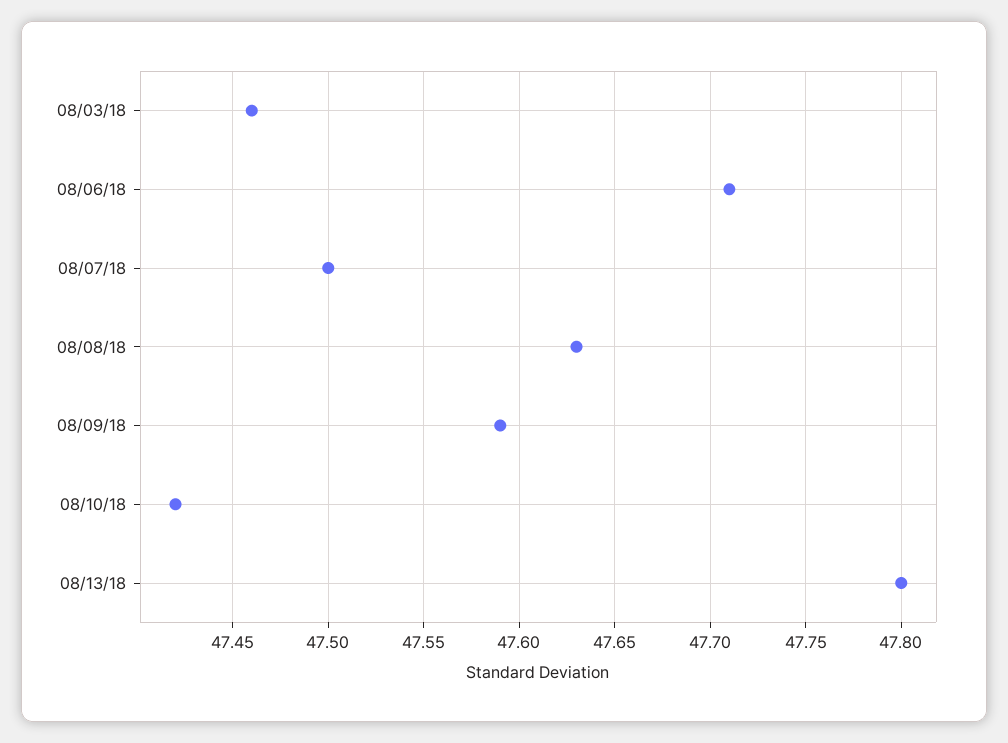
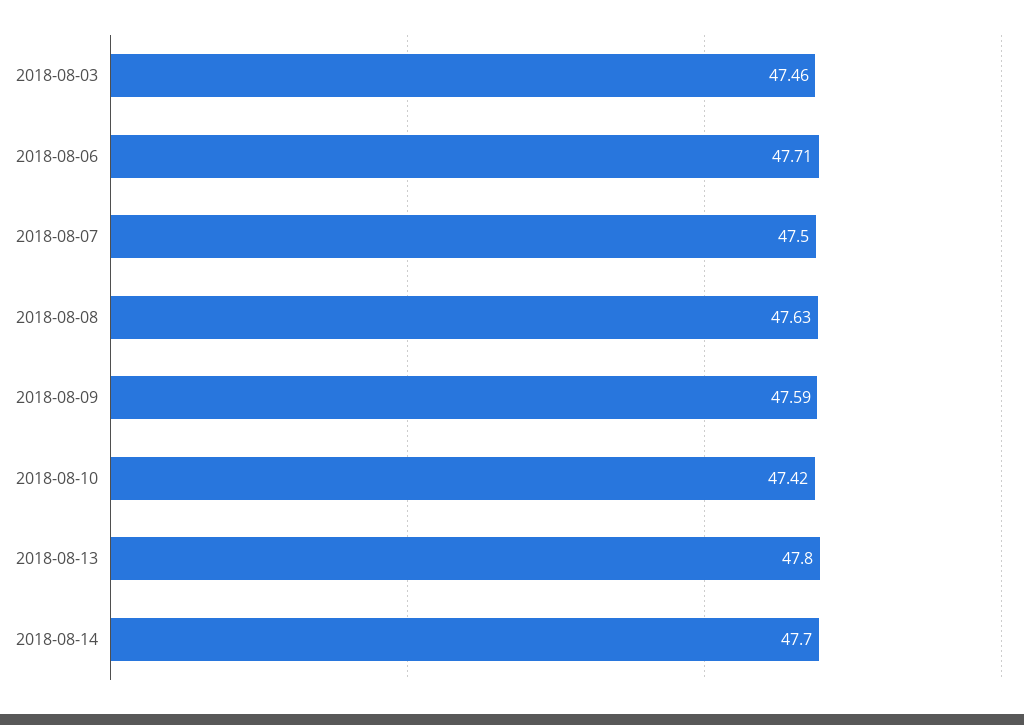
2018-08-14: none -> 47.7

